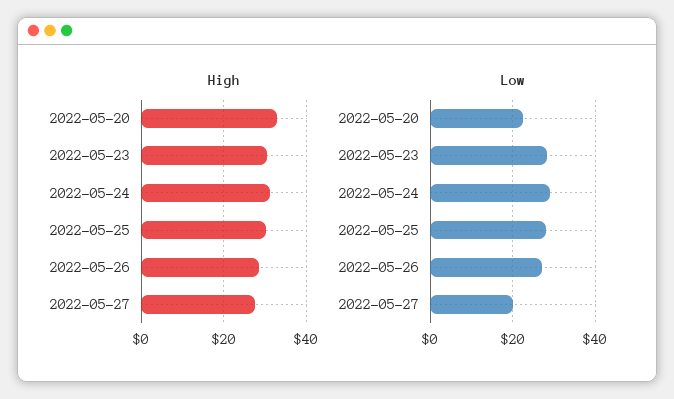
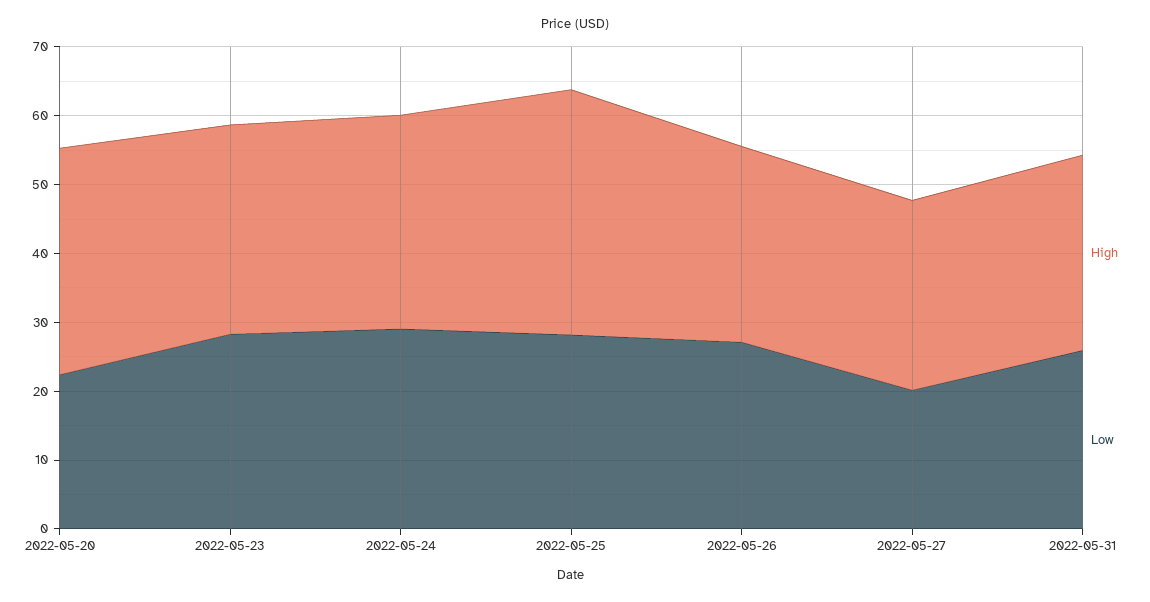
High, 2022-05-25: 30 -> 36
High, 2022-05-31: none -> 28
Low, 2022-05-31: none -> 26

